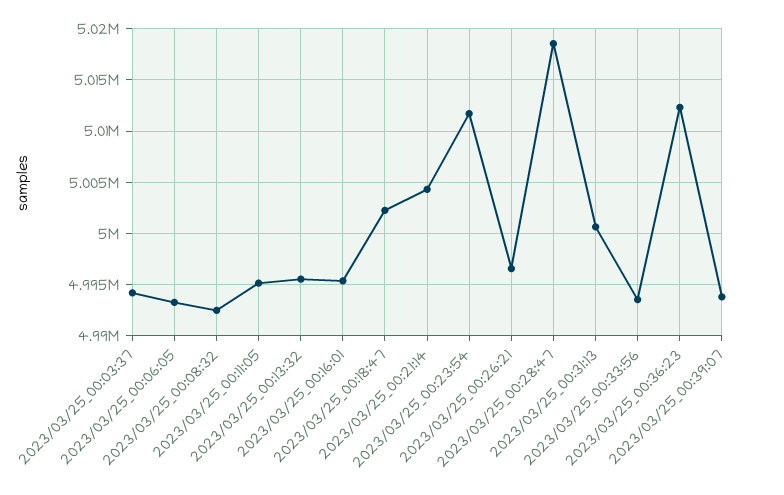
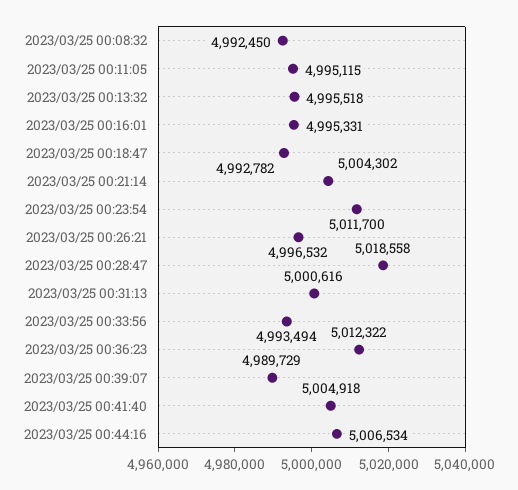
2023/03/25_00:03:37: 4994000 -> none
2023/03/25_00:06:05: 4993000 -> none
2023/03/25_00:18:47: 5002000 -> 4992782
2023/03/25_00:39:07: 4994000 -> 4989729
2023/03/25 00:41:40: none -> 5004918
2023/03/25 00:44:16: none -> 5006534

